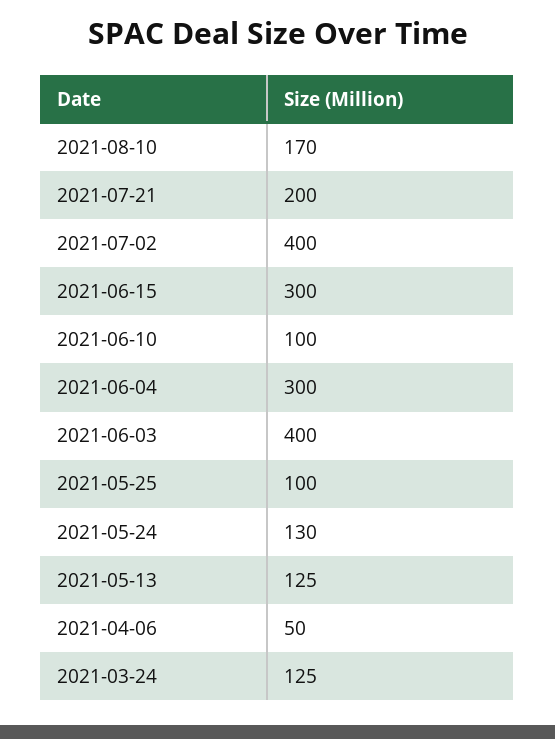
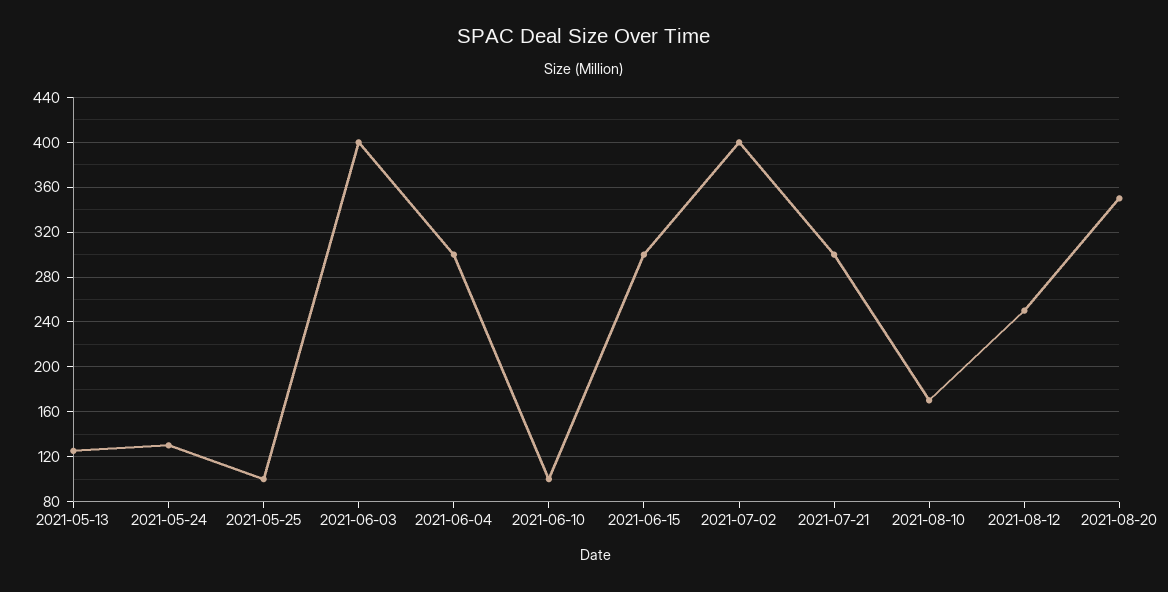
2021-07-21: 200 -> 300
2021-04-06: 50 -> none
2021-03-24: 125 -> none
2021-08-12: none -> 250
2021-08-20: none -> 350

